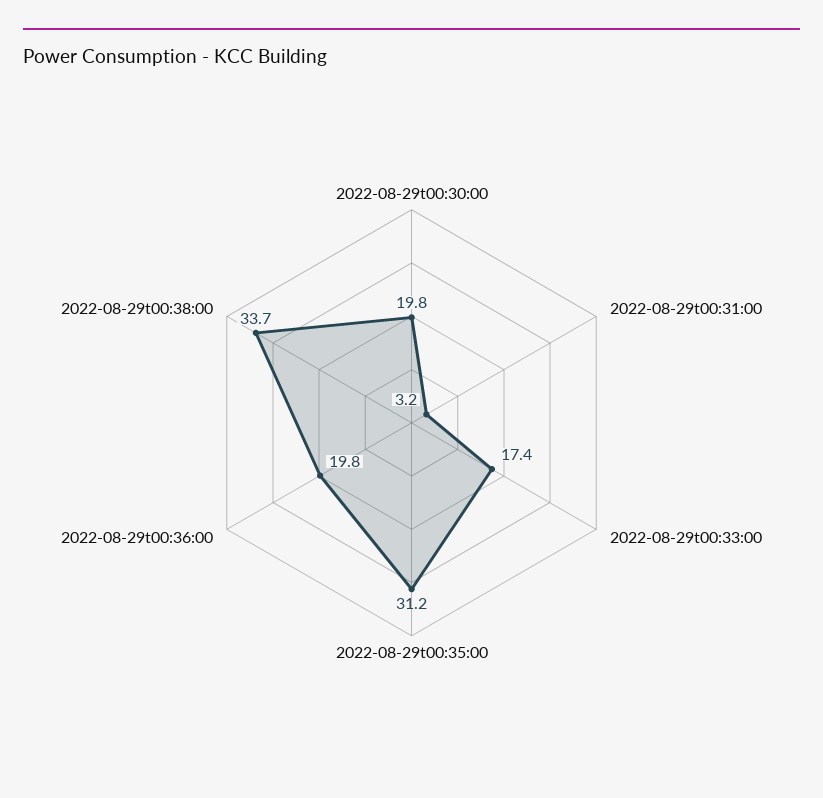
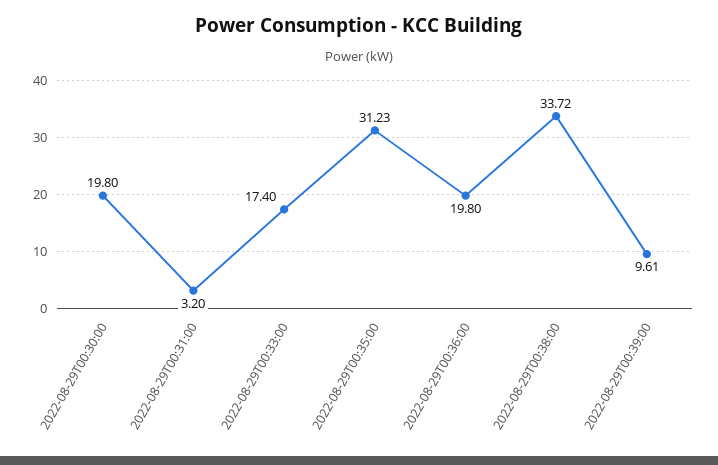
2022-08-29T00:39:00: none -> 9.61

